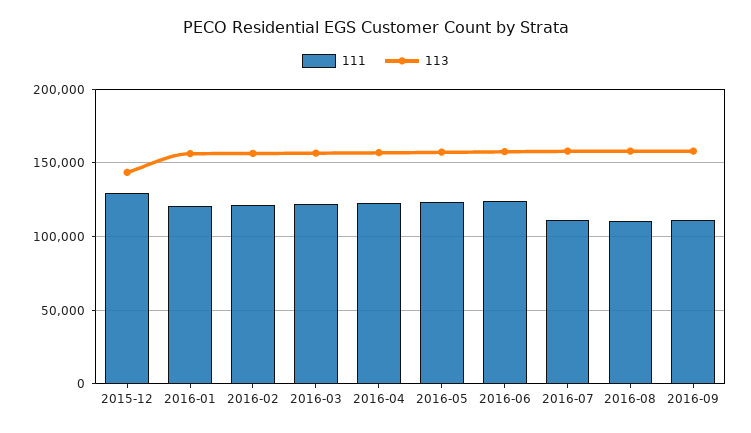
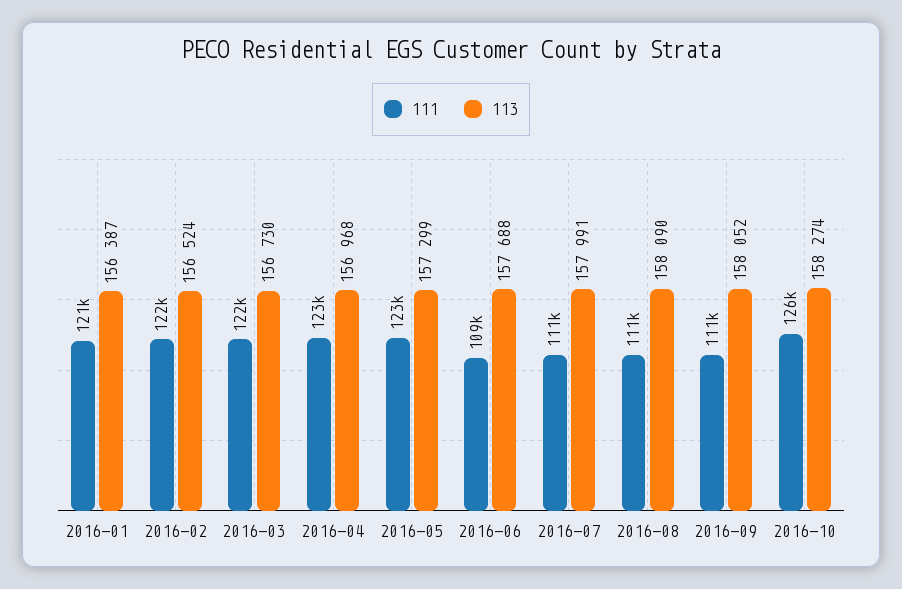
111, 2015-12: 130000 -> none
113, 2015-12: 145000 -> none
111, 2016-06: 125000 -> 109000
111, 2016-10: none -> 126000
113, 2016-10: none -> 158274

